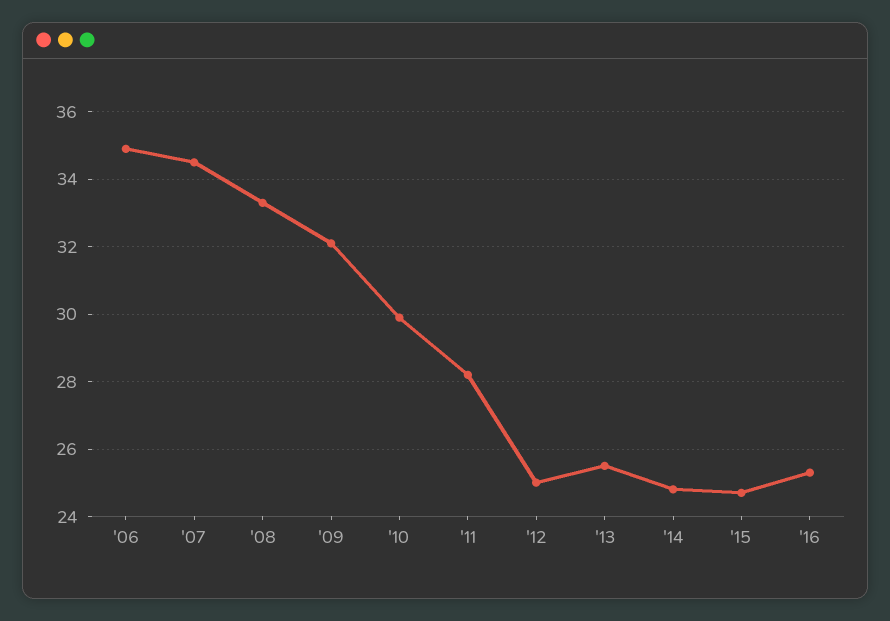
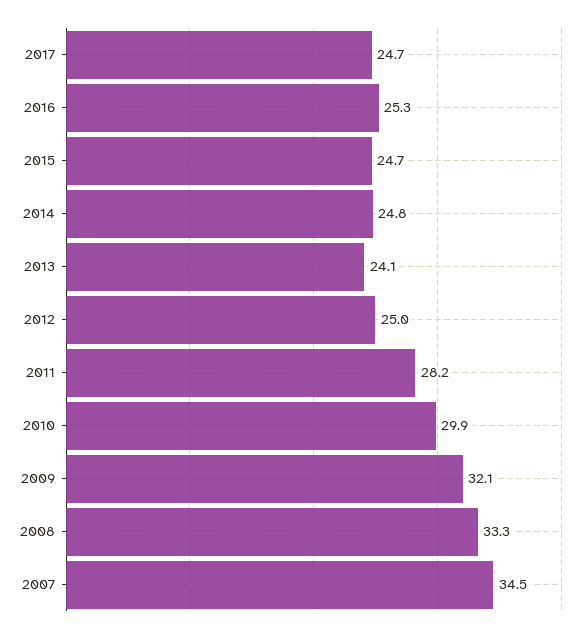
'06: 35 -> none
'13: 25.5 -> 24.1
2017: none -> 24.7

